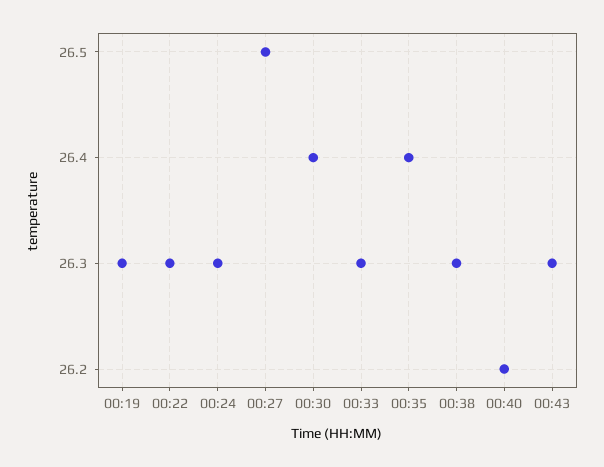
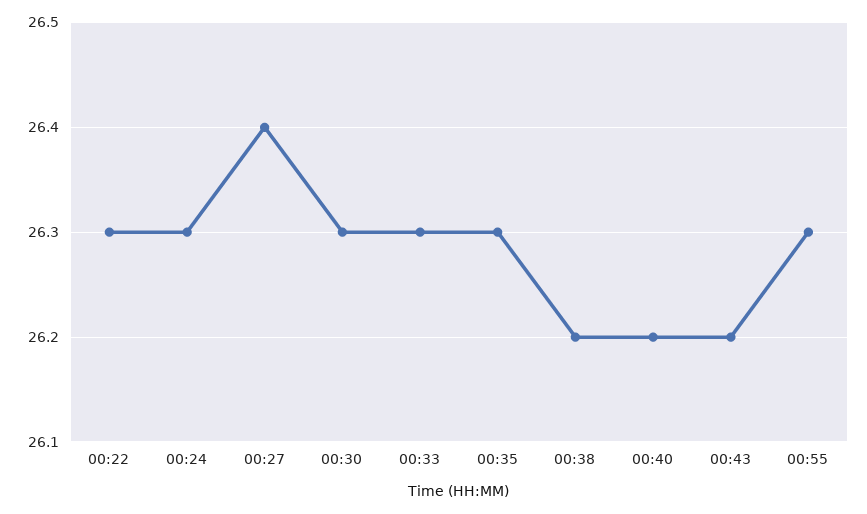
00:19: 26.3 -> none
00:27: 26.5 -> 26.4
00:30: 26.4 -> 26.3
00:35: 26.4 -> 26.3
00:38: 26.3 -> 26.2
00:43: 26.3 -> 26.2
00:55: none -> 26.3

